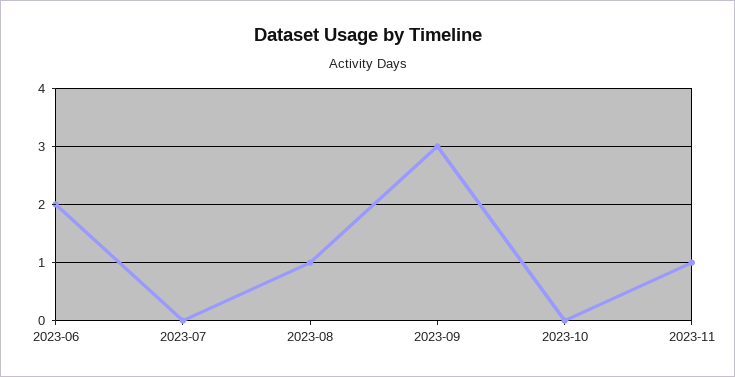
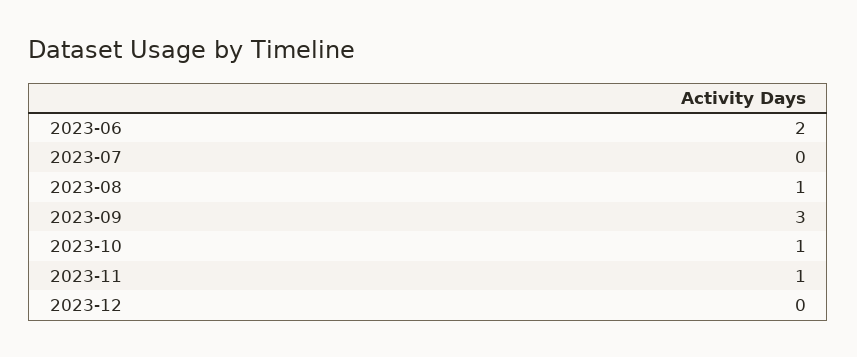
2023-10: 0 -> 1
2023-12: none -> 0

